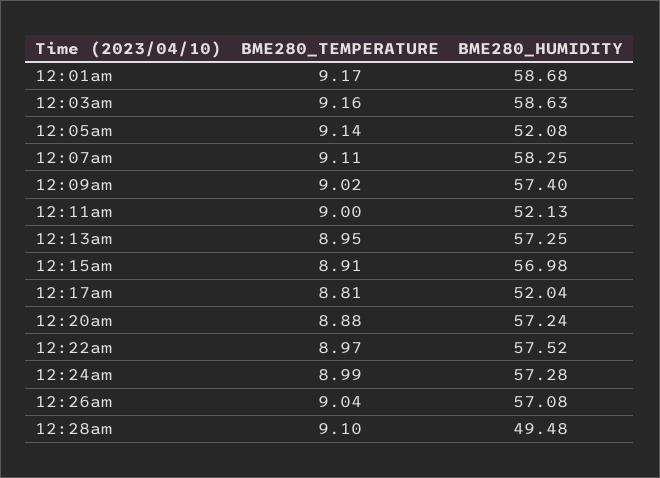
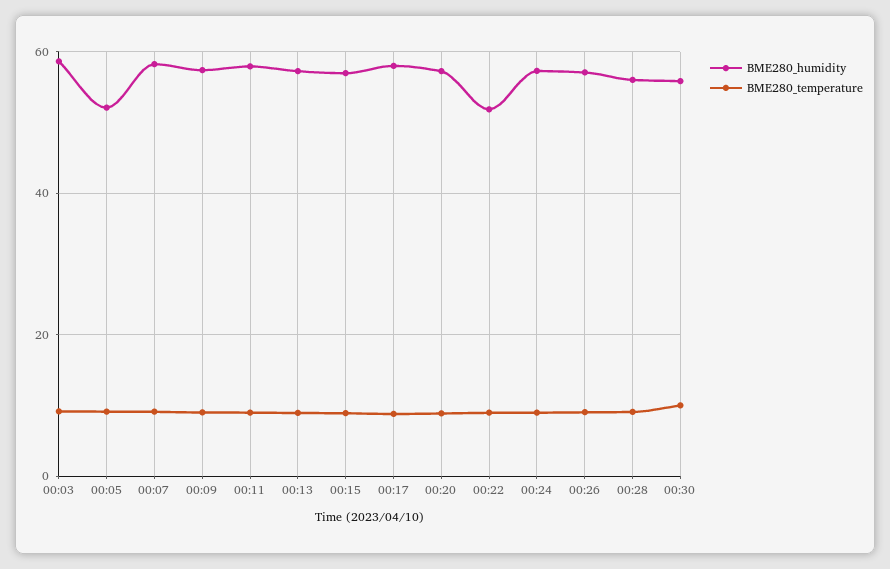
BME280_TEMPERATURE, 12:01am: 9.17 -> none
BME280_HUMIDITY, 12:01am: 58.68 -> none
BME280_HUMIDITY, 12:11am: 52.13 -> 58
BME280_HUMIDITY, 12:17am: 52.04 -> 58
BME280_HUMIDITY, 12:22am: 57.52 -> 52
BME280_HUMIDITY, 12:28am: 49.48 -> 56
BME280_HUMIDITY, 00:30: none -> 56
BME280_TEMPERATURE, 00:30: none -> 10

